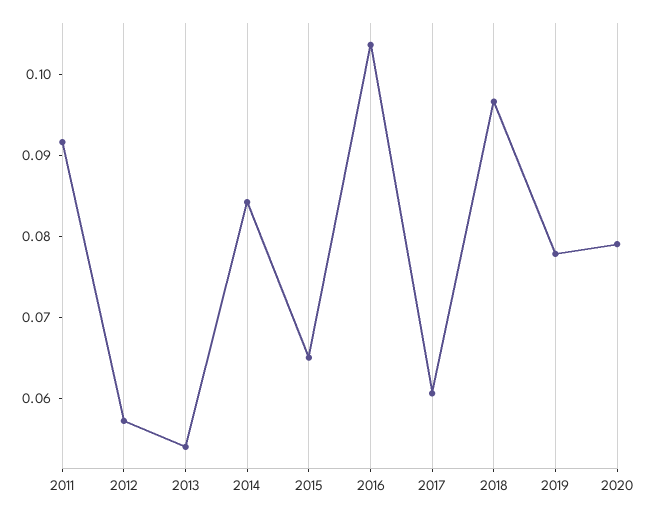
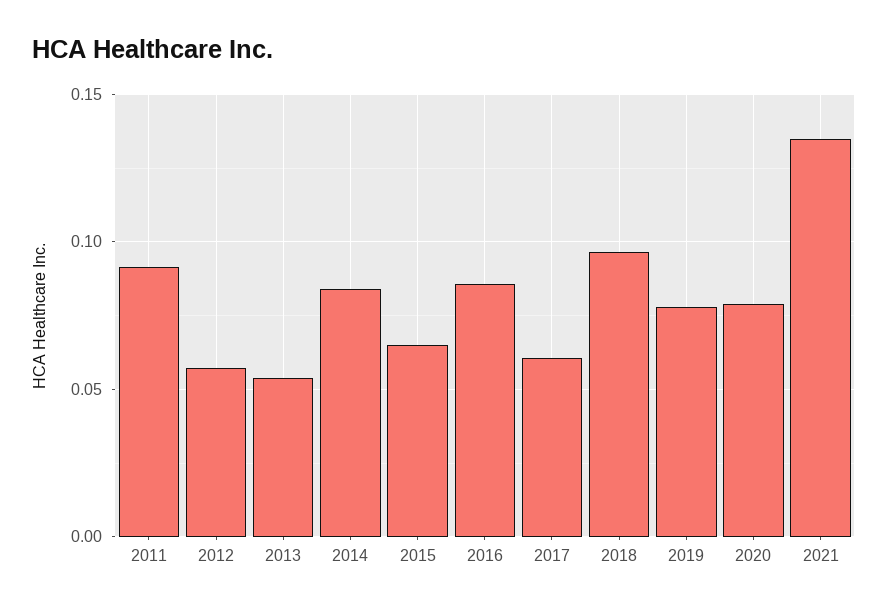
2016: 0.104 -> 0.085
2021: none -> 0.135

